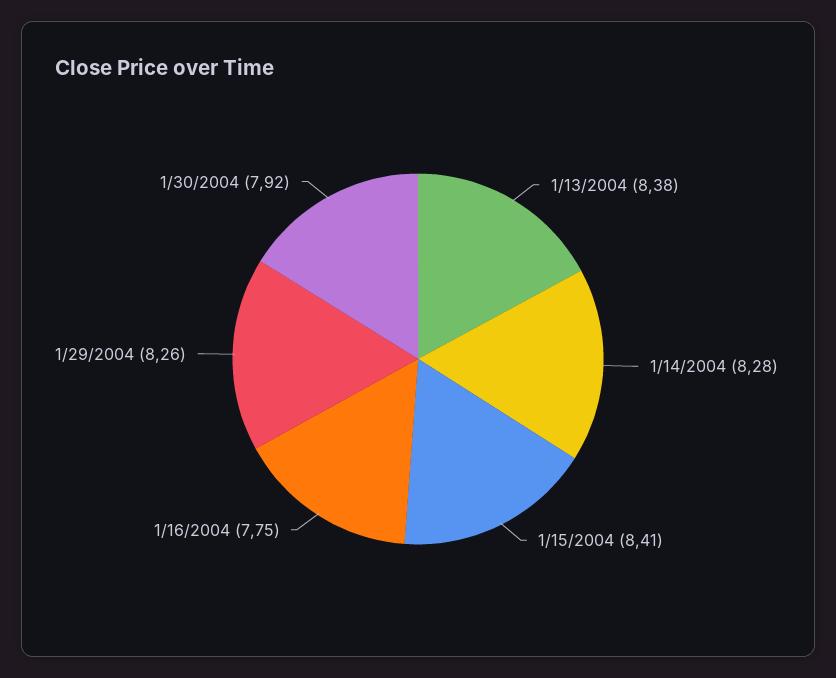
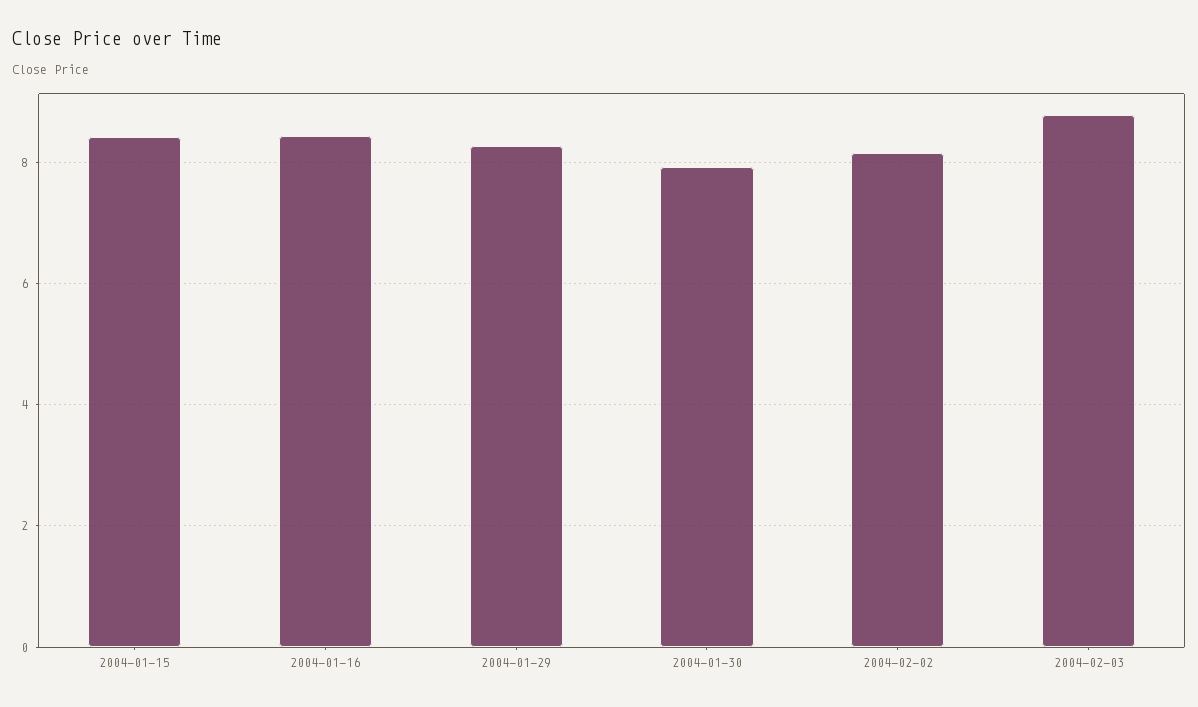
1/13/2004: 8.38 -> none
1/14/2004: 8.28 -> none
1/16/2004: 7.75 -> 8.4
2004-02-02: none -> 8.2
2004-02-03: none -> 8.8

